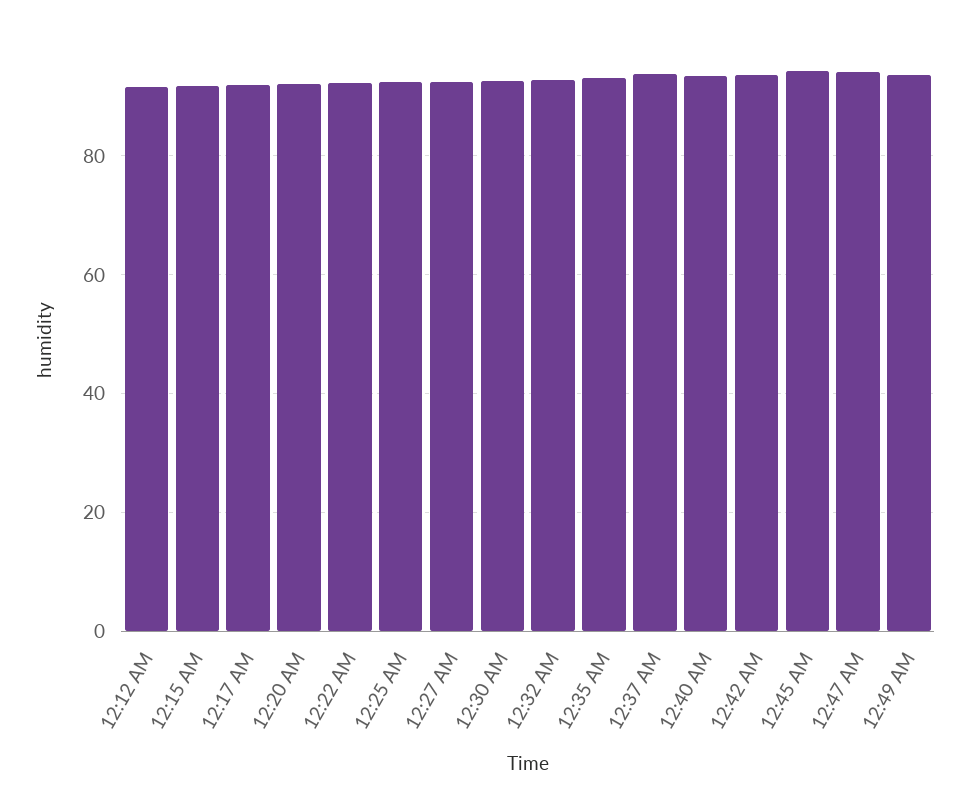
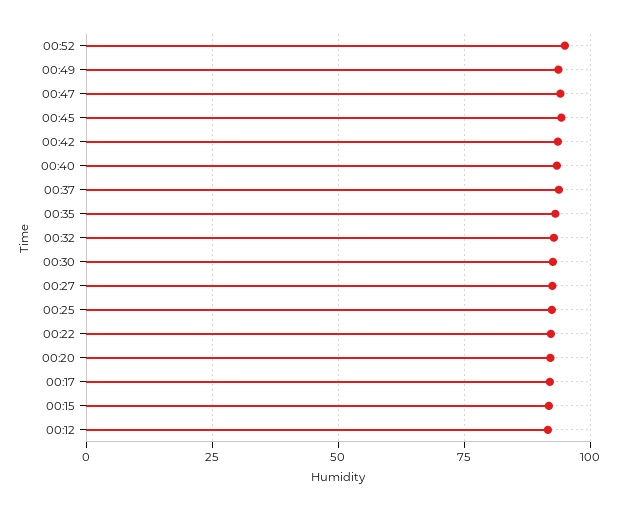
00:52: none -> 95

